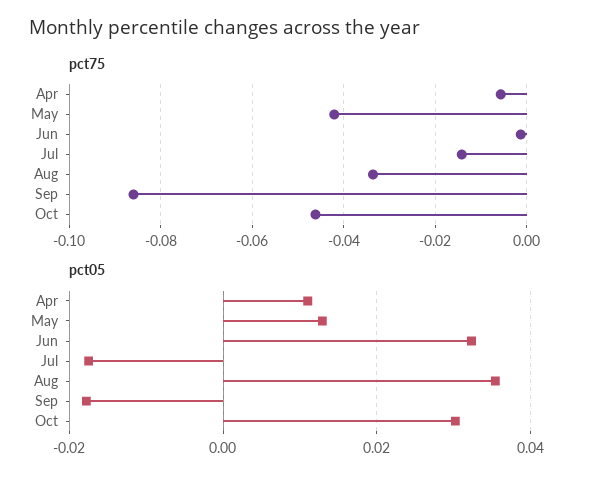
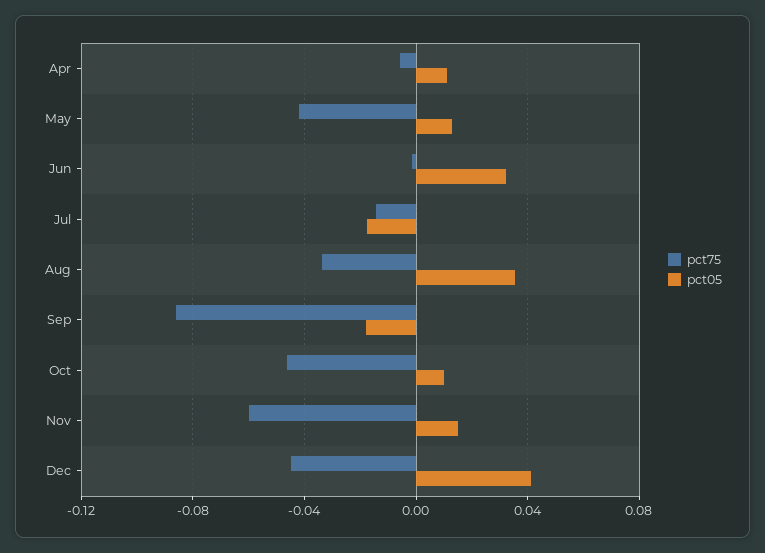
pct05, Oct: 0.03 -> 0.01
pct75, Nov: none -> -0.06
pct05, Nov: none -> 0.015
pct75, Dec: none -> -0.045
pct05, Dec: none -> 0.04

